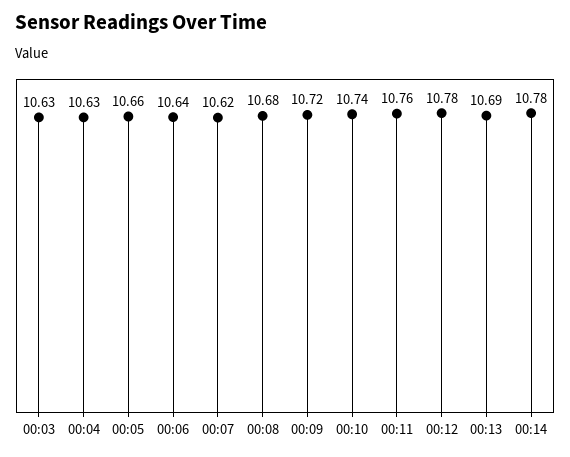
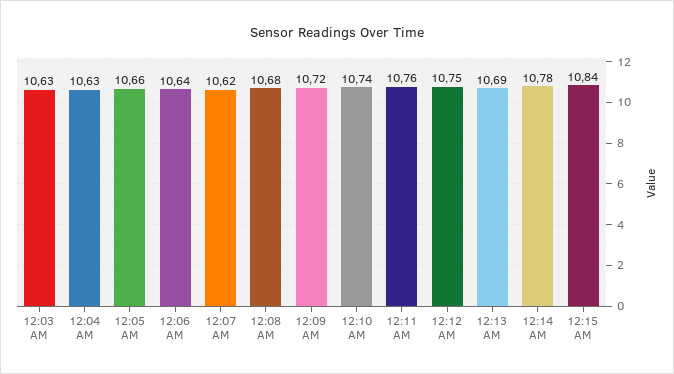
00:12: 10.78 -> 10.75
12:15 AM: none -> 10.84

